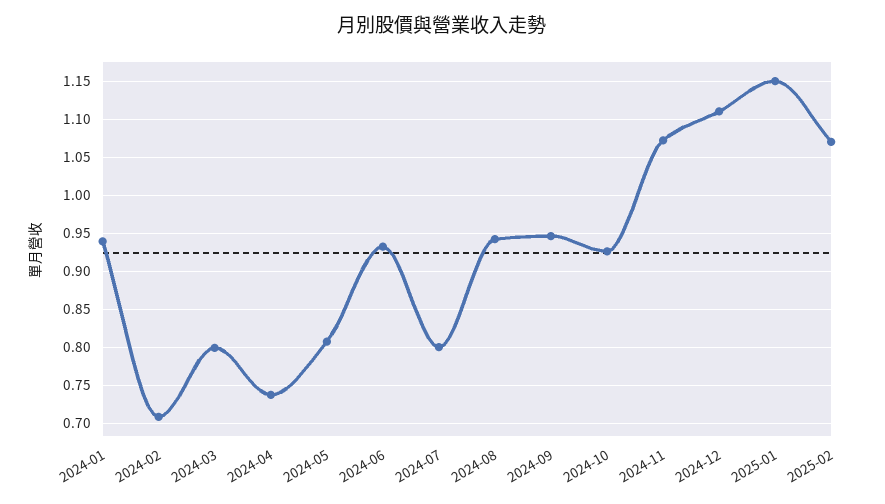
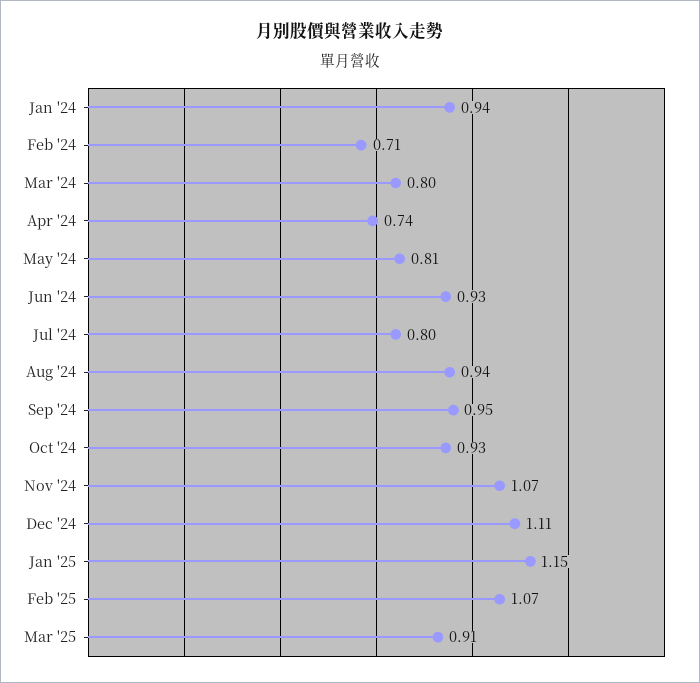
Mar '25: none -> 0.91

